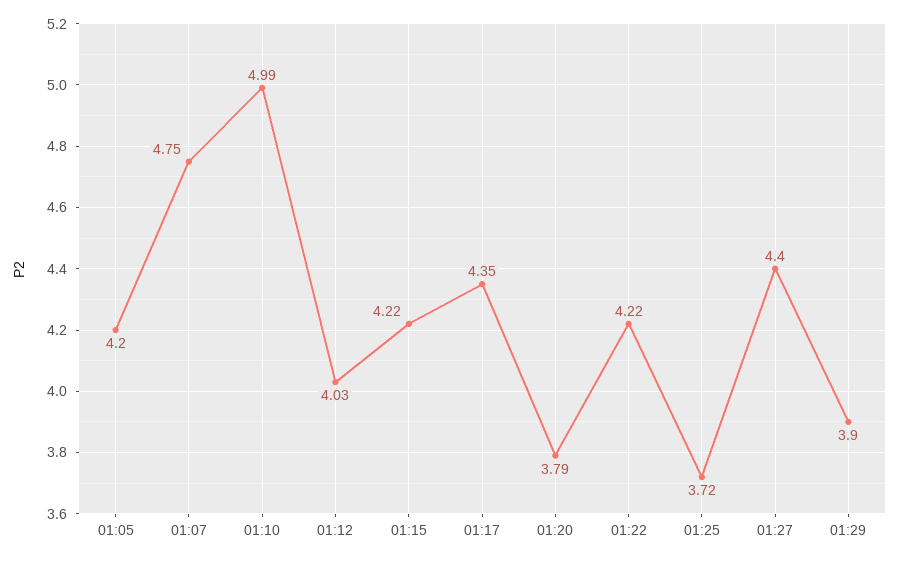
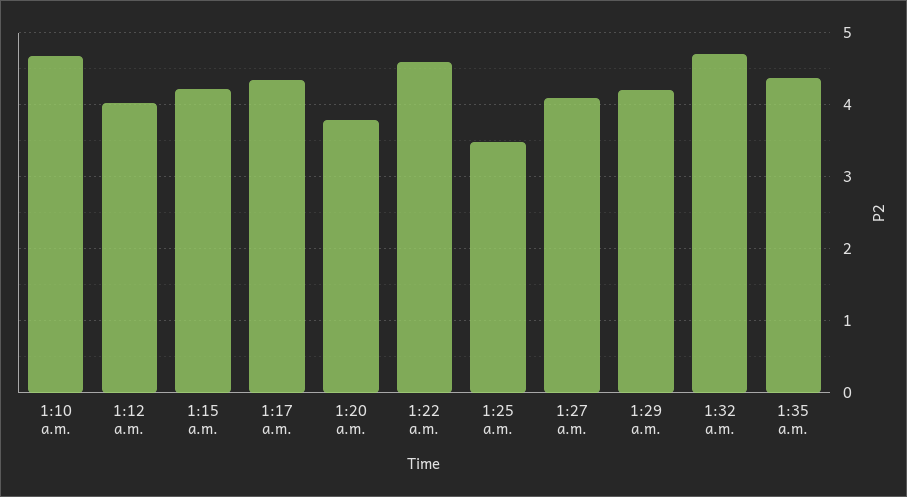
01:05: 4.2 -> none
01:07: 4.75 -> none
01:10: 4.99 -> 4.7
01:22: 4.22 -> 4.6
01:25: 3.72 -> 3.5
01:27: 4.4 -> 4.1
01:29: 3.9 -> 4.2
1:32 a.m.: none -> 4.7
1:35 a.m.: none -> 4.4

